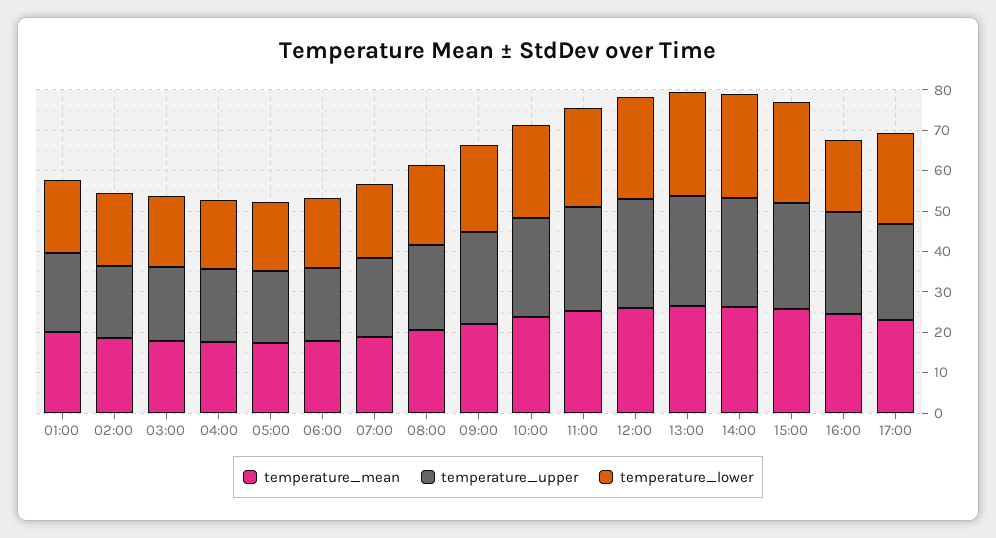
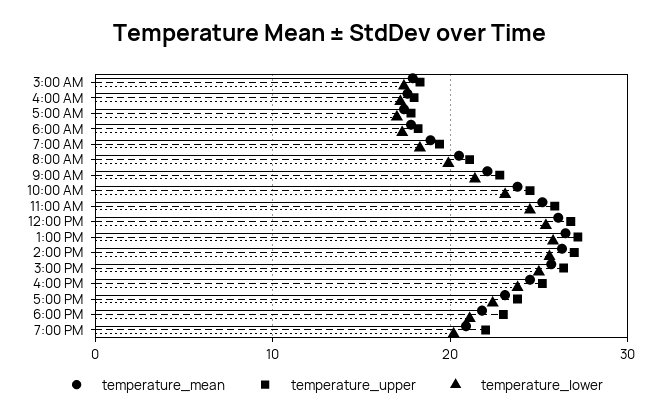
temperature_mean, 01:00: 20 -> none
temperature_upper, 01:00: 20 -> none
temperature_lower, 01:00: 18 -> none
temperature_mean, 02:00: 18 -> none
temperature_upper, 02:00: 18 -> none
temperature_lower, 02:00: 18 -> none
temperature_lower, 16:00: 18 -> 24
temperature_mean, 6:00 PM: none -> 22
temperature_upper, 6:00 PM: none -> 23
temperature_lower, 6:00 PM: none -> 21
temperature_mean, 7:00 PM: none -> 21
temperature_upper, 7:00 PM: none -> 22
temperature_lower, 7:00 PM: none -> 20

